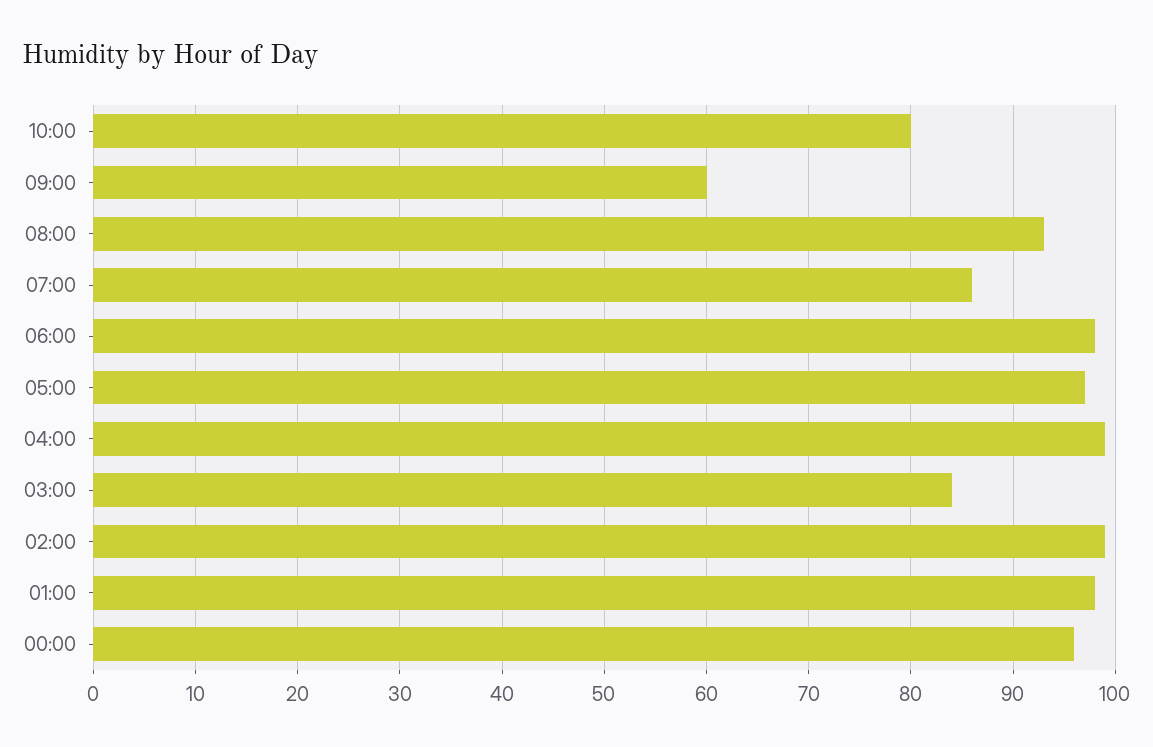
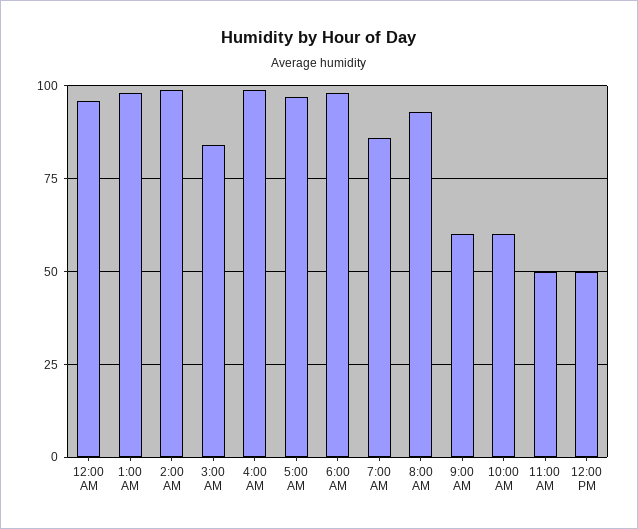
10:00: 80 -> 60
11:00 AM: none -> 50
12:00 PM: none -> 50

